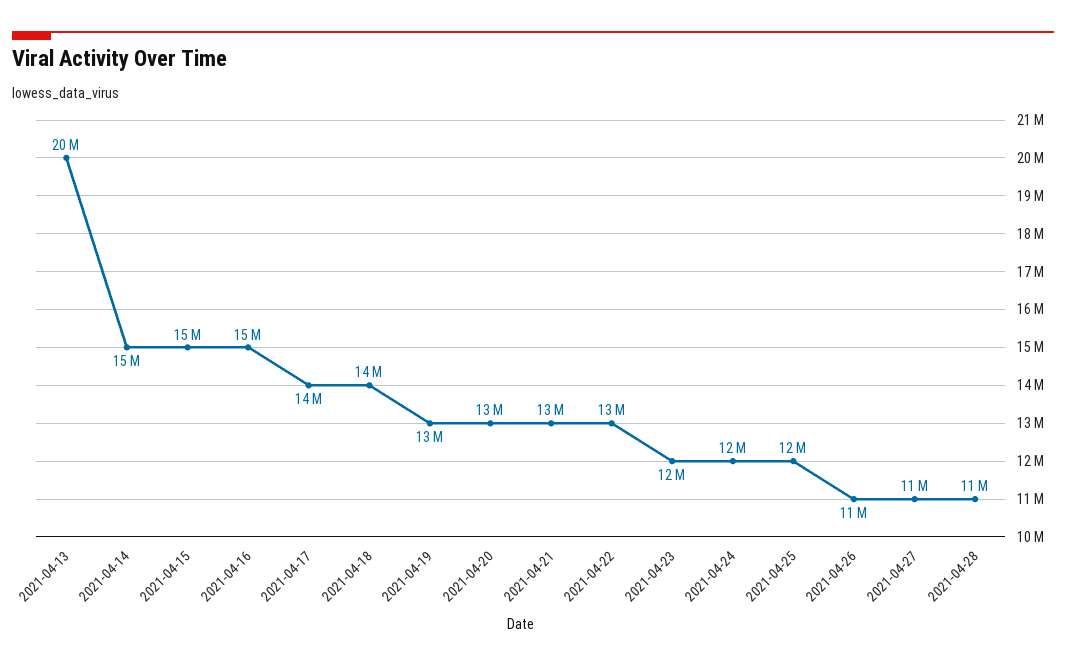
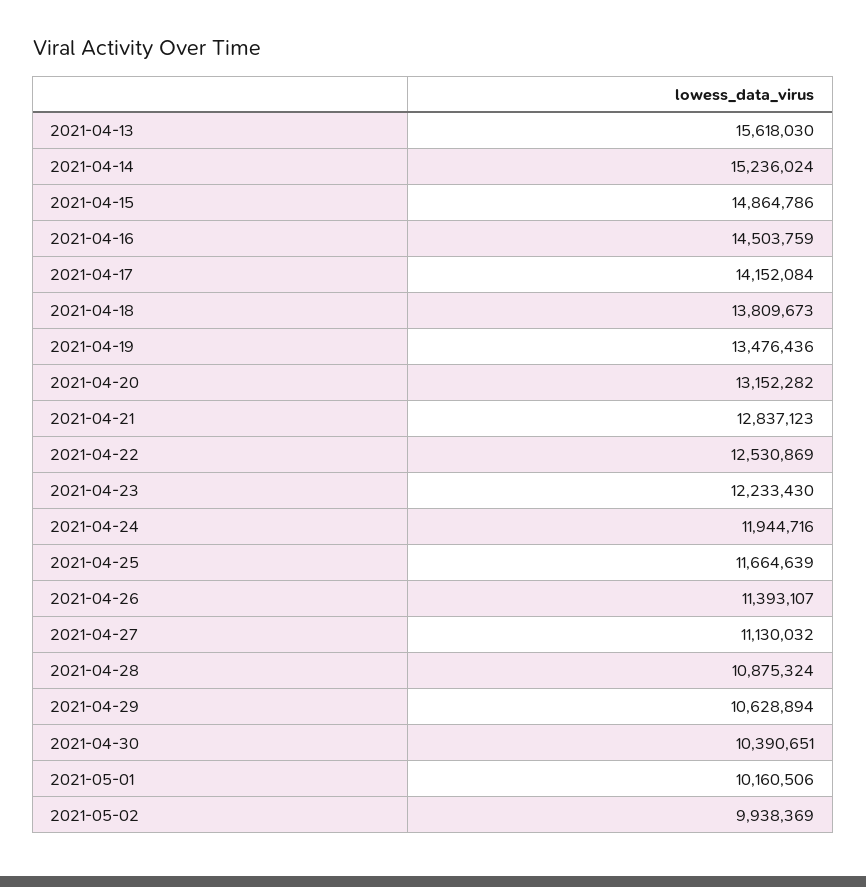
2021-04-13: 20000000 -> 15618030
2021-04-29: none -> 10628894
2021-04-30: none -> 10390651
2021-05-01: none -> 10160506
2021-05-02: none -> 9938369

